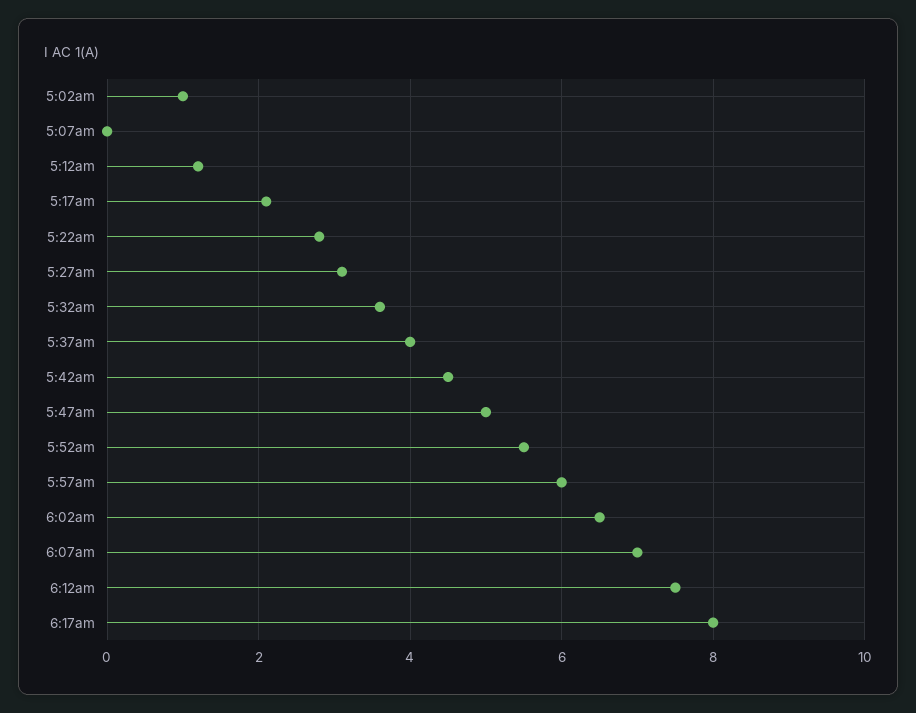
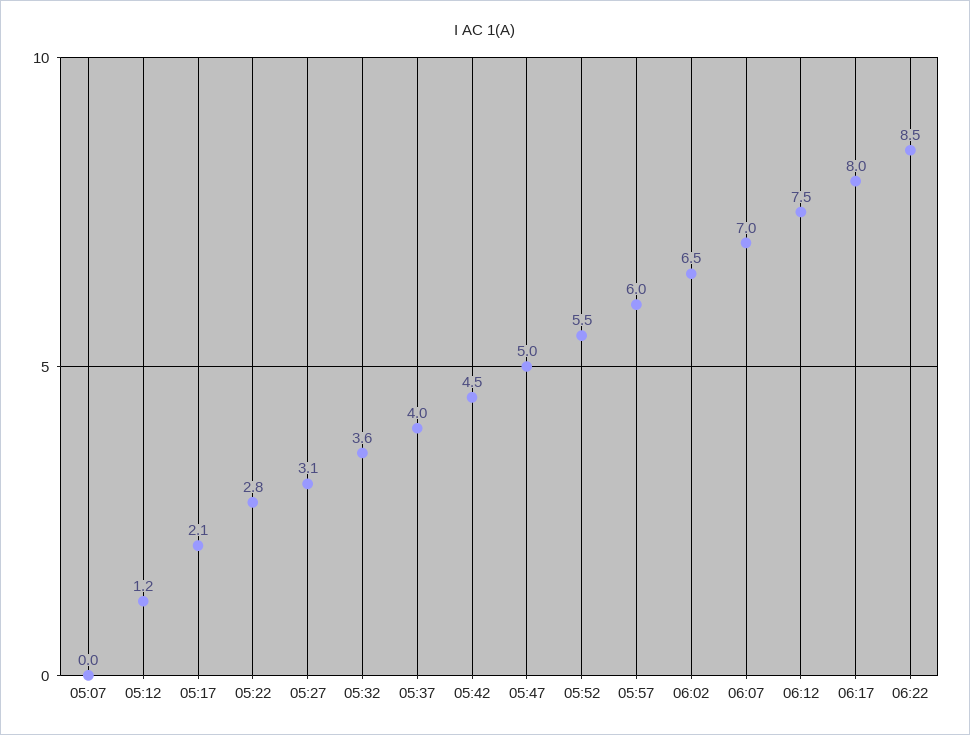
5:02am: 1 -> none
06:22: none -> 8.5

